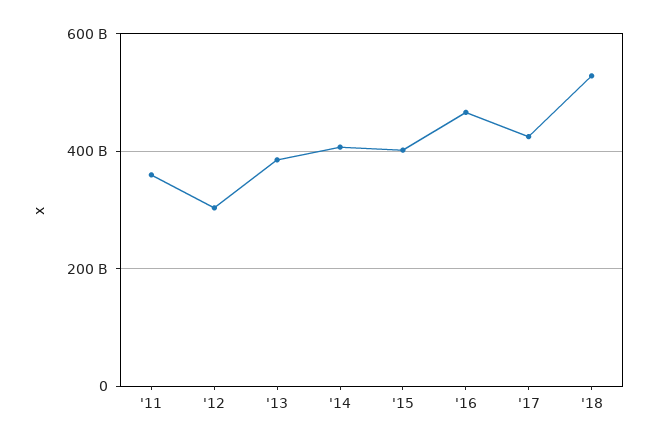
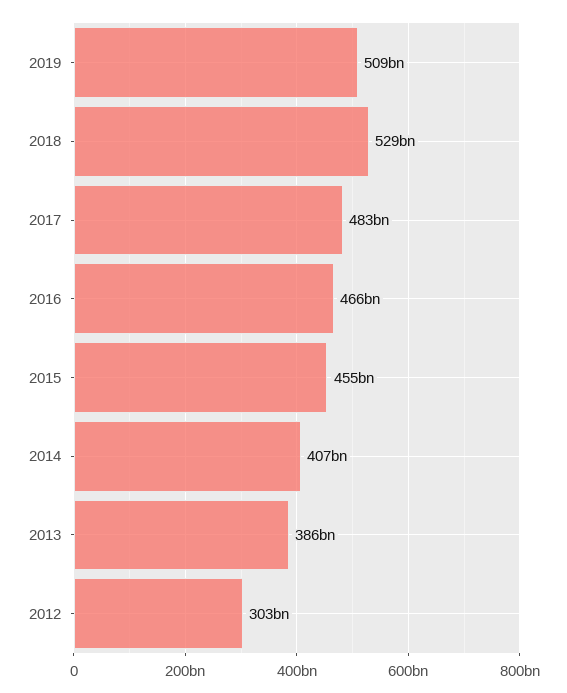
'11: 360000000000 -> none
'15: 400000000000 -> 455000000000
'17: 420000000000 -> 483000000000
2019: none -> 509000000000

